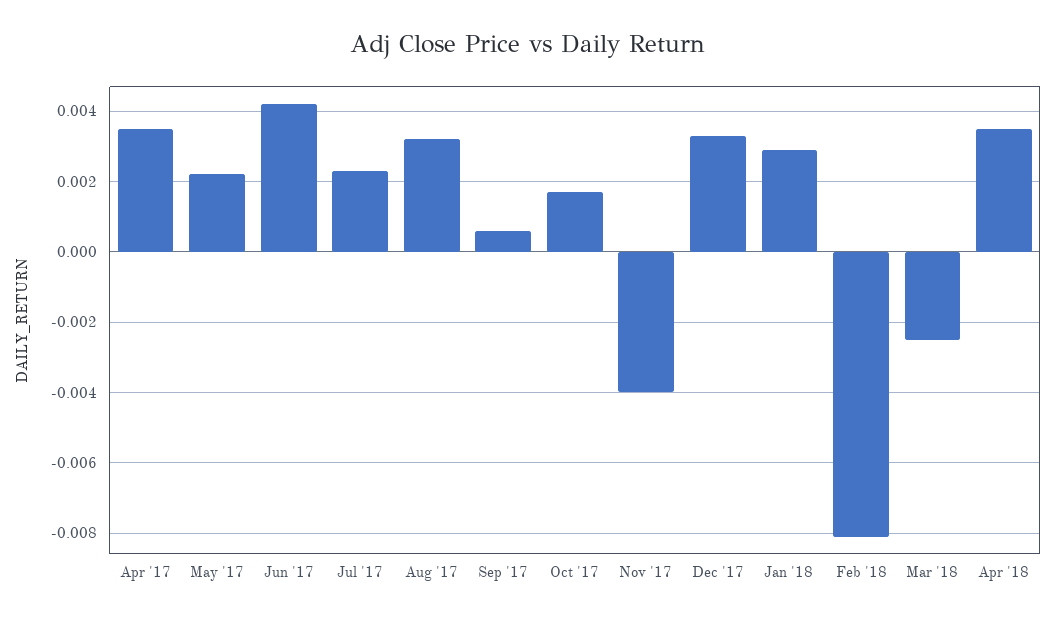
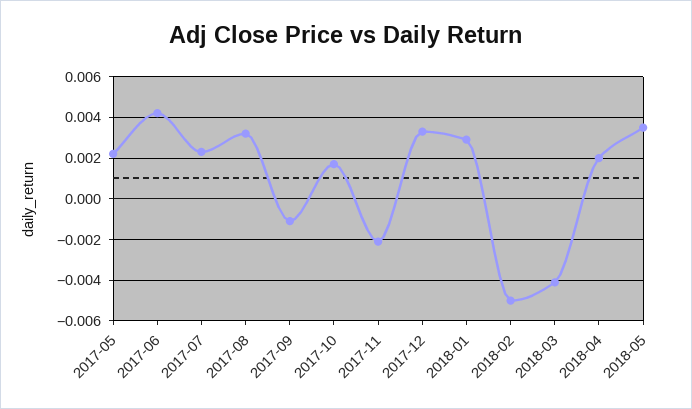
Apr '17: 0.0035 -> none
Sep '17: 0.0005 -> -0.001
Nov '17: -0.004 -> -0.002
Feb '18: -0.008 -> -0.005
Mar '18: -0.0025 -> -0.004
Apr '18: 0.0035 -> 0.002
2018-05: none -> 0.0035

